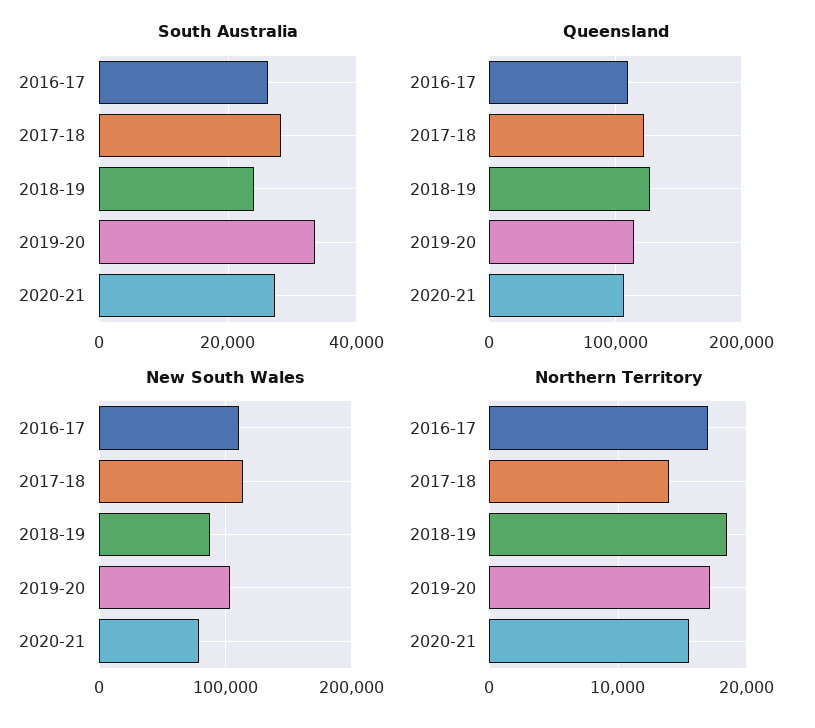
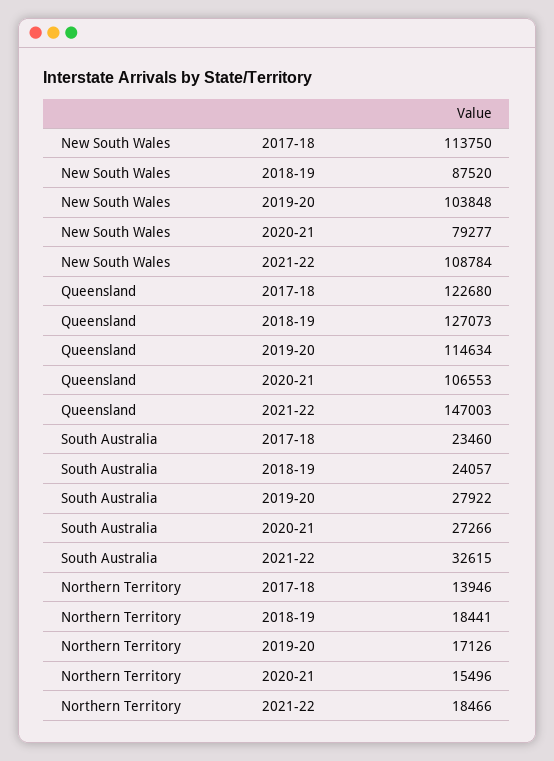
South Australia, 2016-17: 26000 -> none
South Australia, 2017-18: 28000 -> 23460
South Australia, 2019-20: 34000 -> 27922
Queensland, 2016-17: 110000 -> none
New South Wales, 2016-17: 110000 -> none
Northern Territory, 2016-17: 17000 -> none
New South Wales, 2021-22: none -> 108784
Queensland, 2021-22: none -> 147003
South Australia, 2021-22: none -> 32615
Northern Territory, 2021-22: none -> 18466

